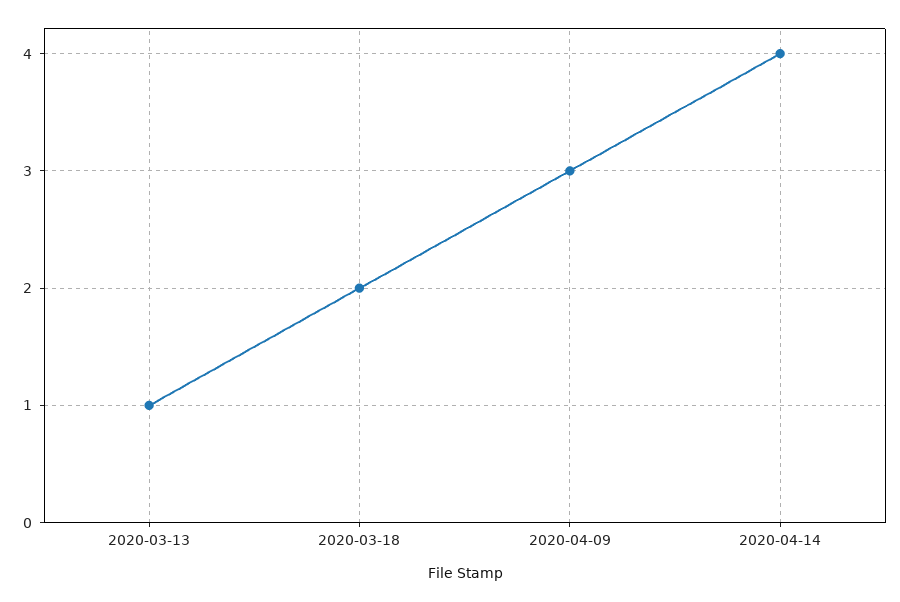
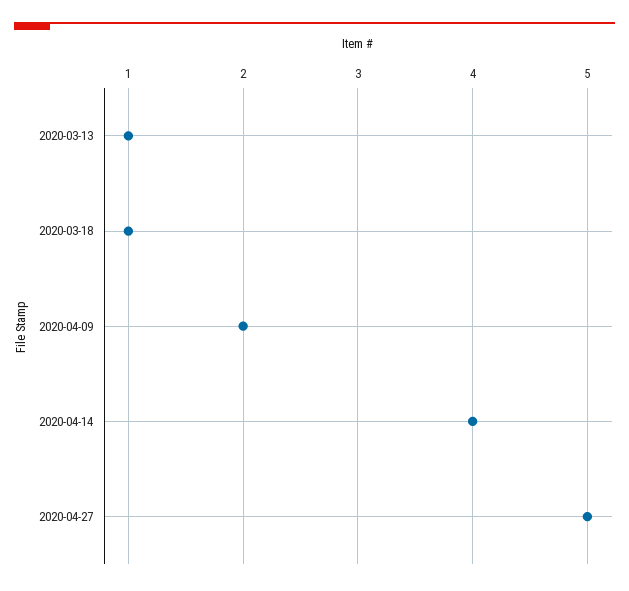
2020-03-18: 2 -> 1
2020-04-09: 3 -> 2
2020-04-27: none -> 5

